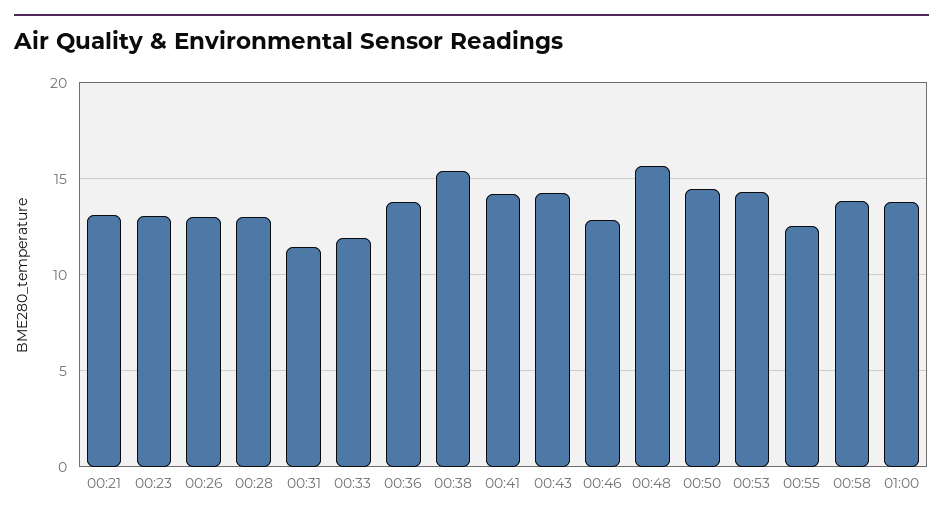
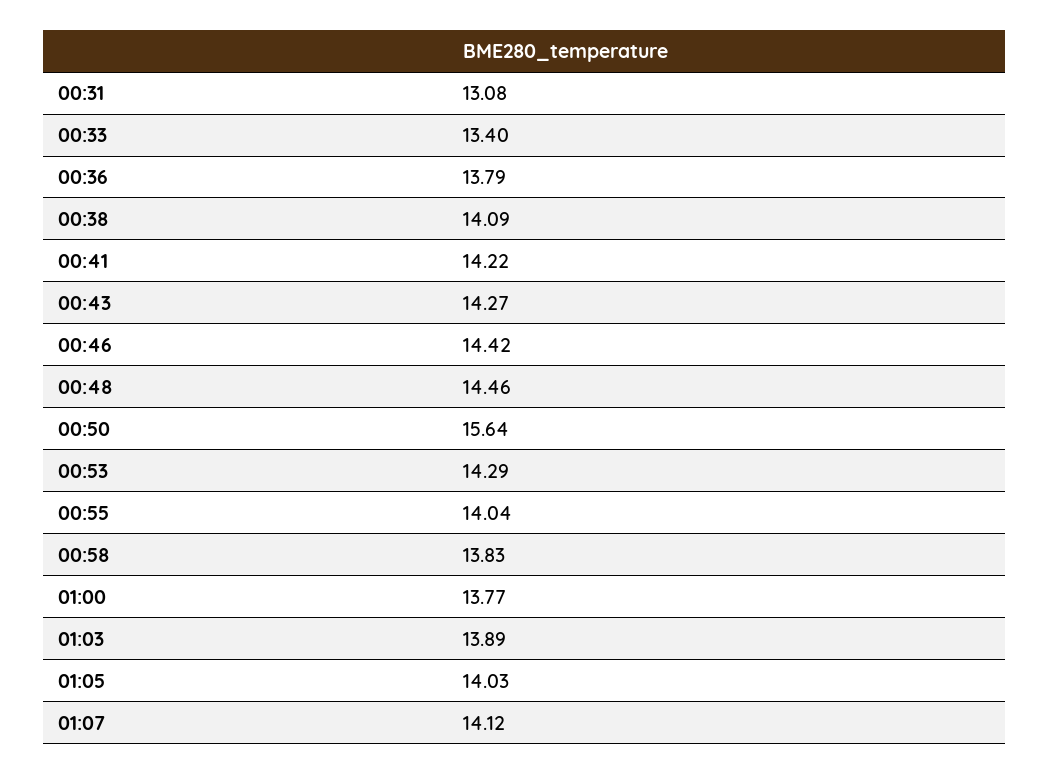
00:21: 13 -> none
00:23: 13 -> none
00:26: 13 -> none
00:28: 13 -> none
00:31: 11.5 -> 13.08
00:33: 12 -> 13.4
00:38: 15.5 -> 14.09
00:46: 13 -> 14.42
00:48: 15.5 -> 14.46
00:50: 14.5 -> 15.64
00:55: 12.5 -> 14.04
01:03: none -> 13.89
01:05: none -> 14.03
01:07: none -> 14.12

